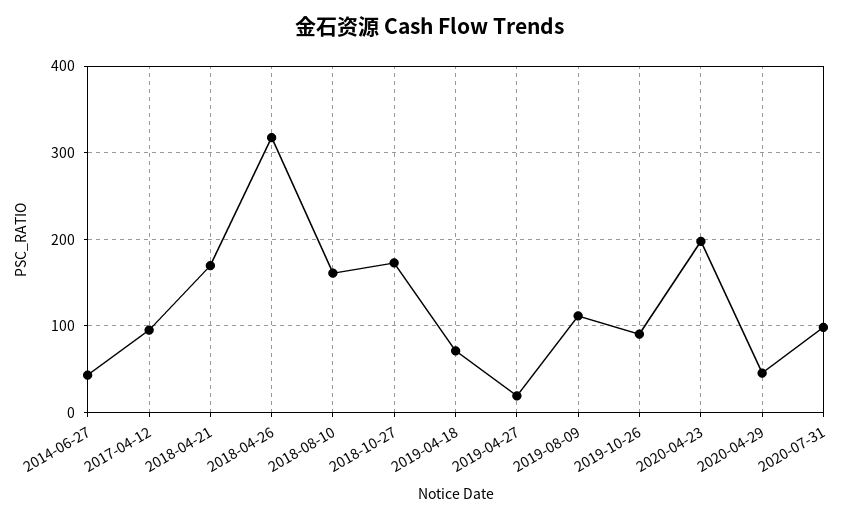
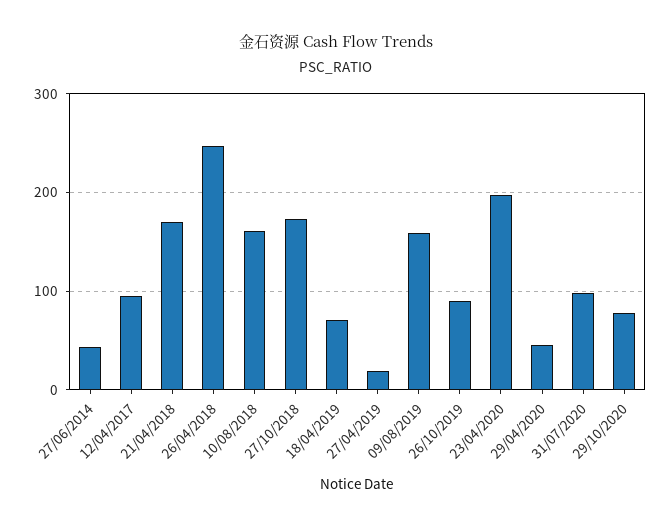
2018-04-26: 320 -> 250
2019-08-09: 110 -> 160
29/10/2020: none -> 80

